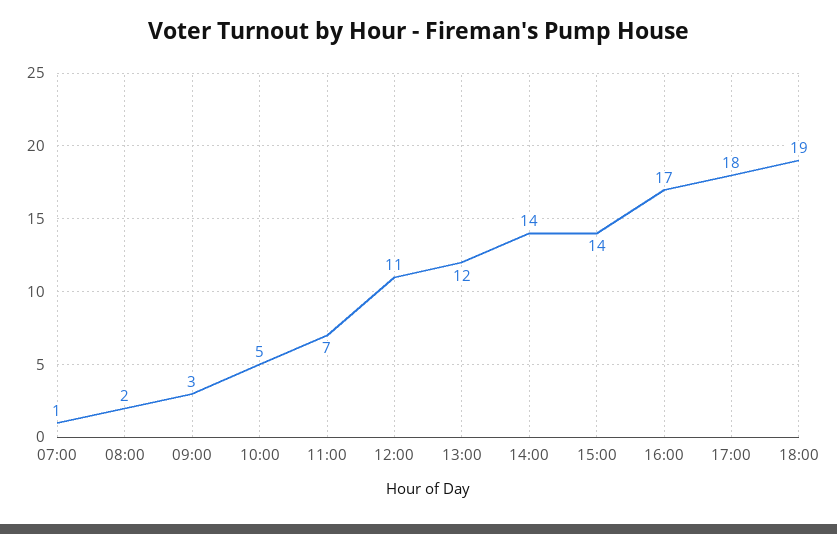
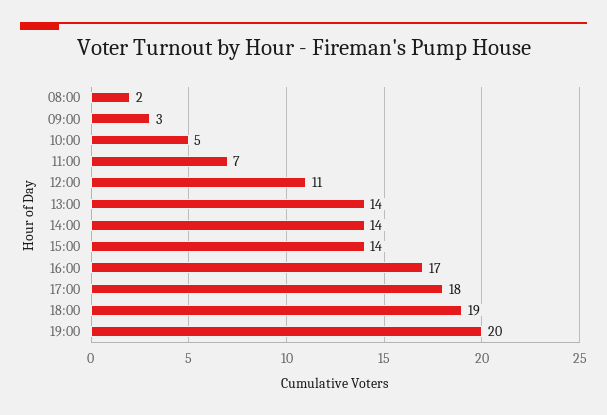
07:00: 1 -> none
13:00: 12 -> 14
19:00: none -> 20

